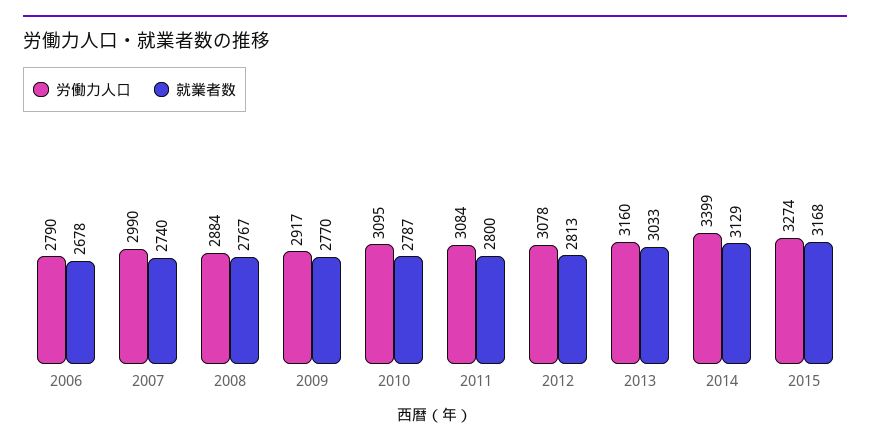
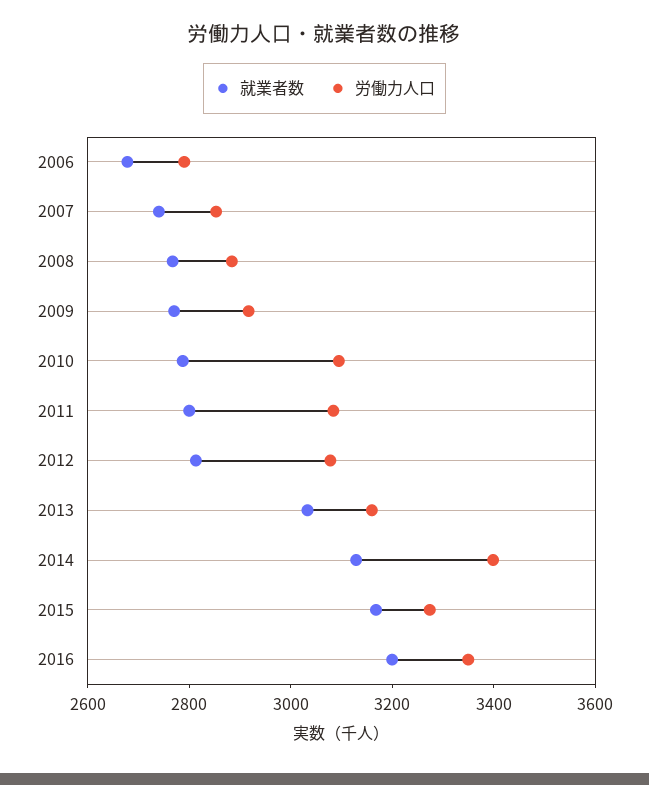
労働力人口, 2007: 2990 -> 2850
就業者数, 2016: none -> 3200
労働力人口, 2016: none -> 3350

